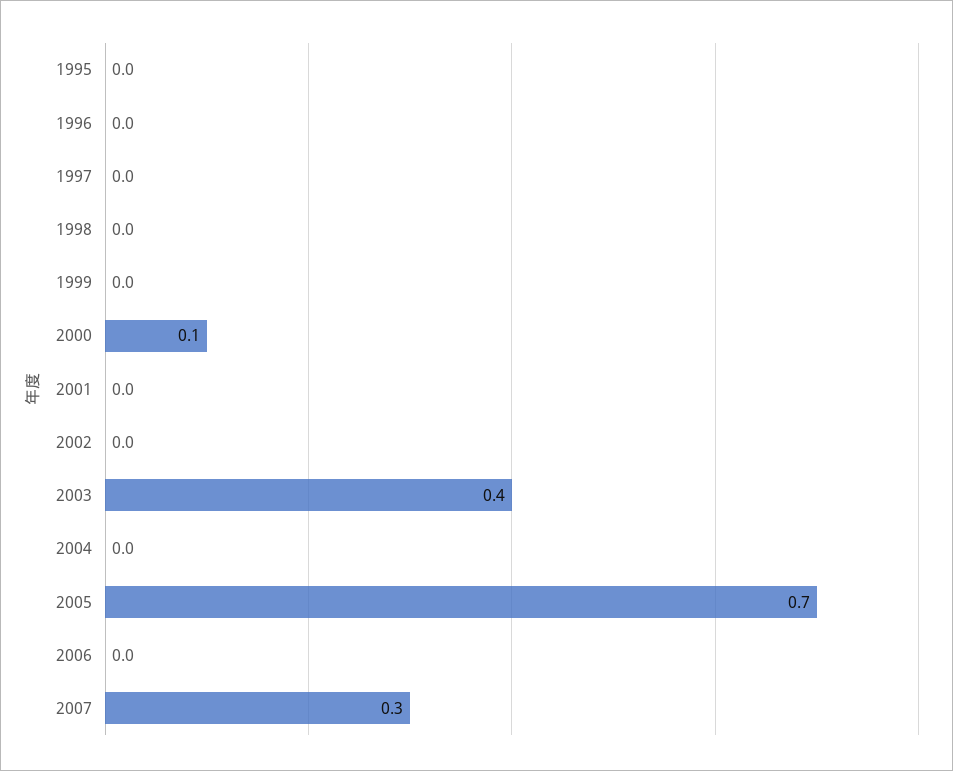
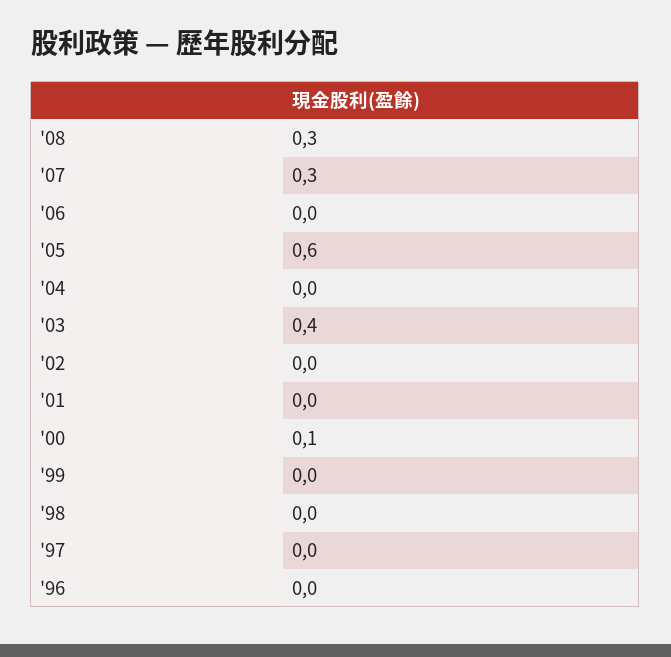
1995: 0 -> none
2005: 0.7 -> 0.6
'08: none -> 0.3

